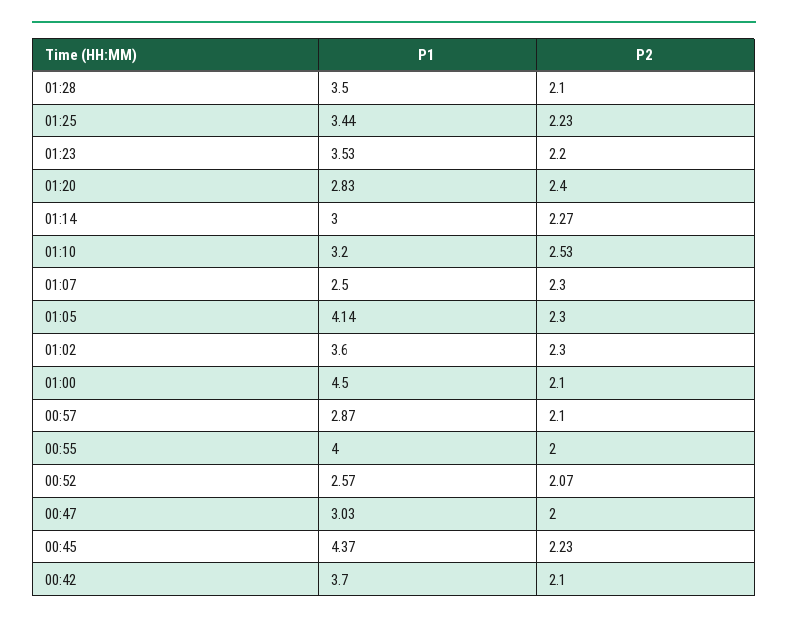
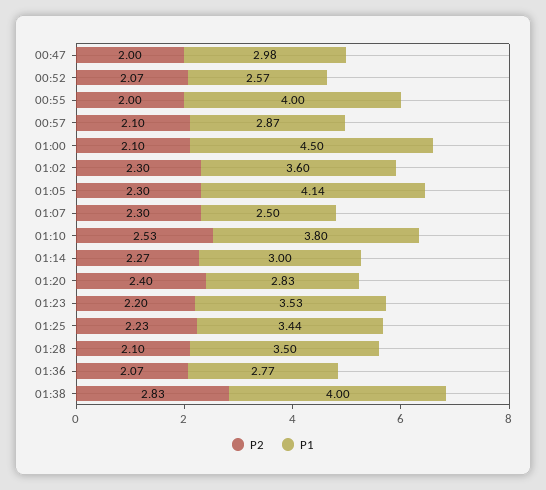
P1, 01:10: 3.2 -> 3.8
P1, 00:47: 3.03 -> 2.98
P1, 00:45: 4.37 -> none
P2, 00:45: 2.23 -> none
P1, 00:42: 3.7 -> none
P2, 00:42: 2.1 -> none
P2, 01:36: none -> 2.07
P1, 01:36: none -> 2.77
P2, 01:38: none -> 2.83
P1, 01:38: none -> 4

